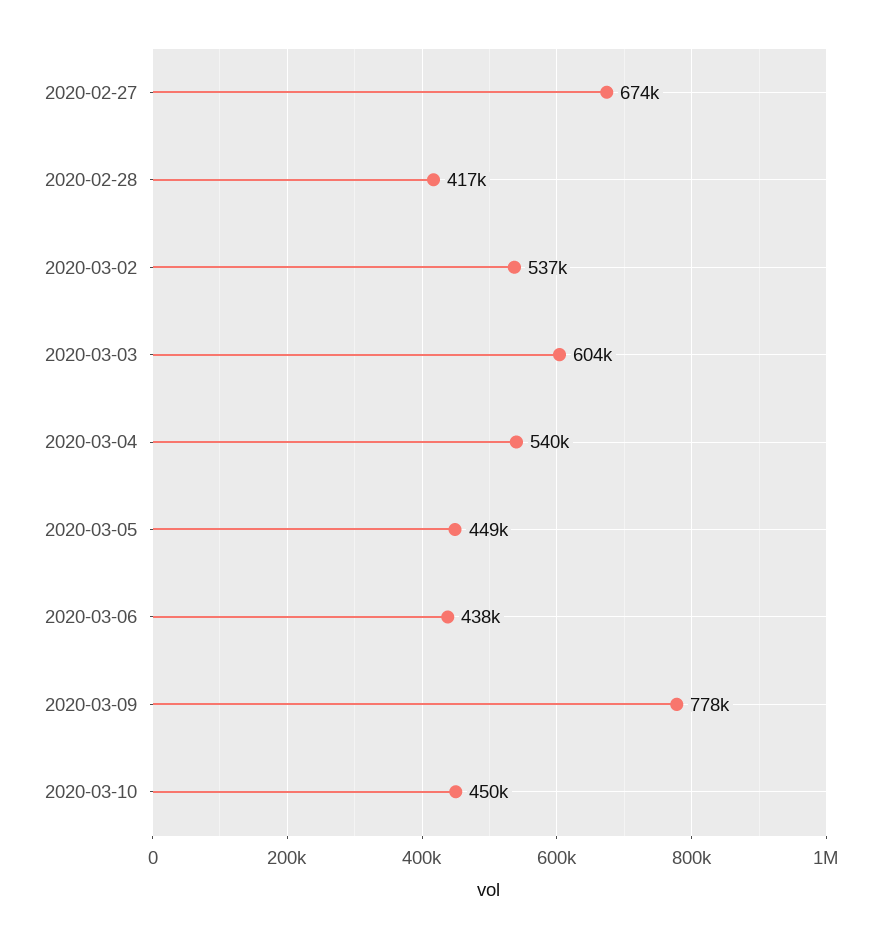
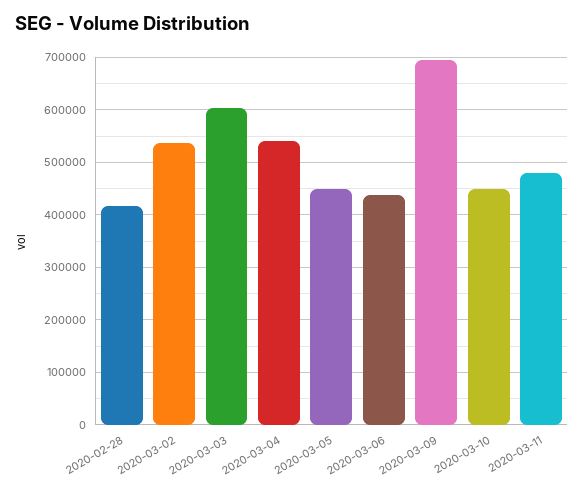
2020-02-27: 674000 -> none
2020-03-09: 778000 -> 700000
2020-03-11: none -> 480000

